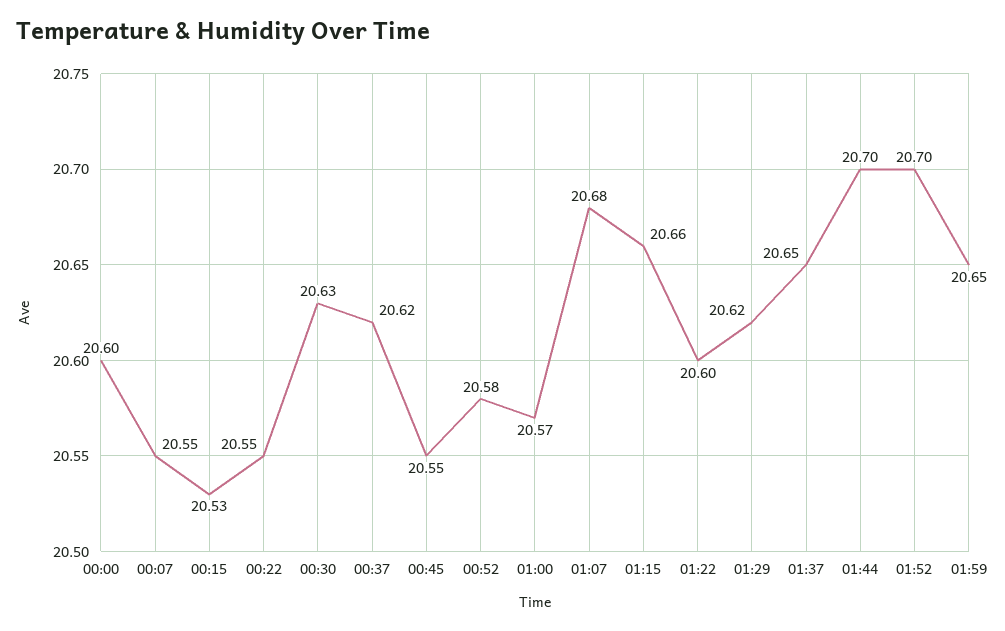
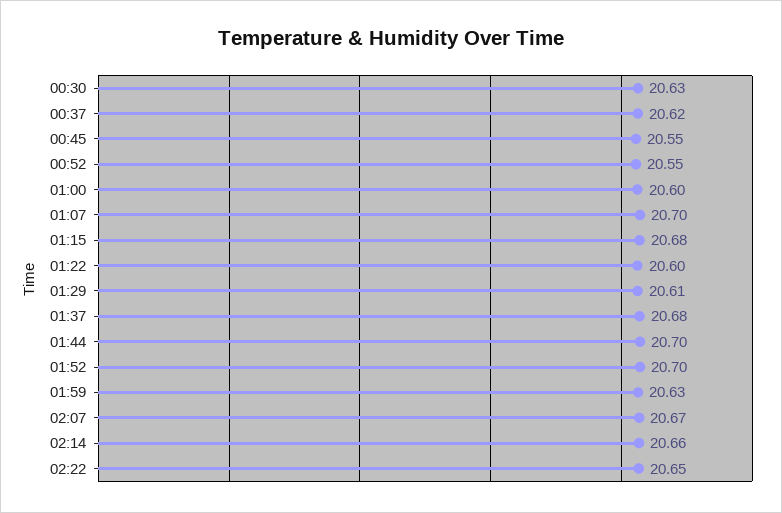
00:00: 20.6 -> none
00:07: 20.55 -> none
00:15: 20.53 -> none
00:22: 20.55 -> none
00:52: 20.58 -> 20.55
01:00: 20.57 -> 20.6
01:07: 20.68 -> 20.7
01:15: 20.66 -> 20.68
01:29: 20.62 -> 20.61
01:37: 20.65 -> 20.68
01:59: 20.65 -> 20.63
02:07: none -> 20.67
02:14: none -> 20.66
02:22: none -> 20.65

